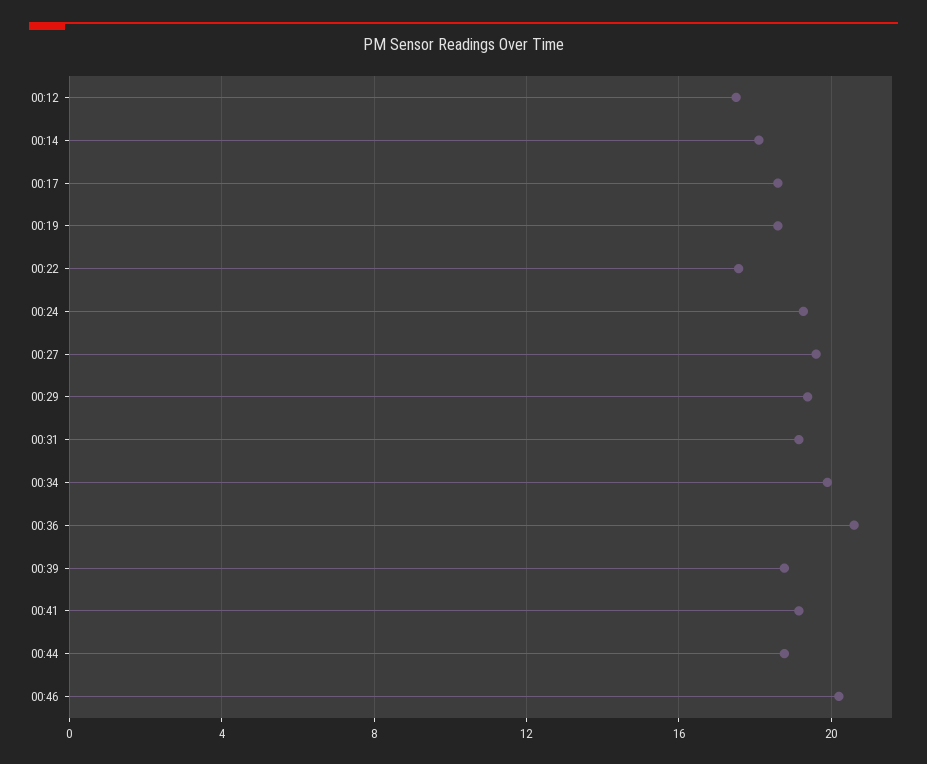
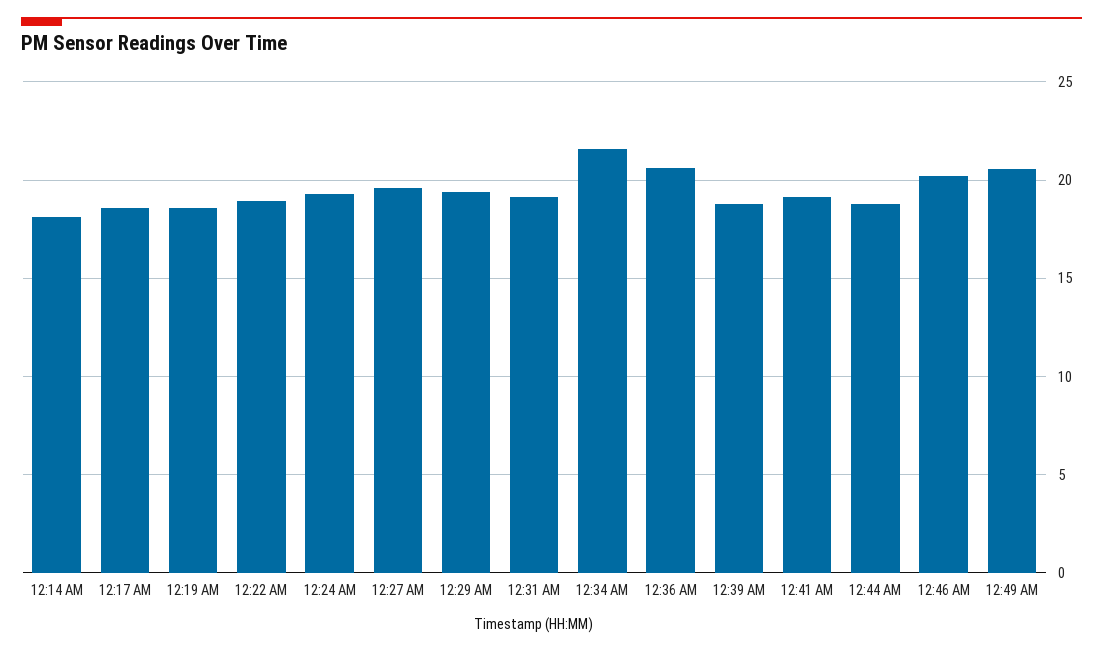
00:12: 17.5 -> none
00:22: 17.5 -> 19
00:34: 20 -> 21.5
12:49 AM: none -> 20.5

